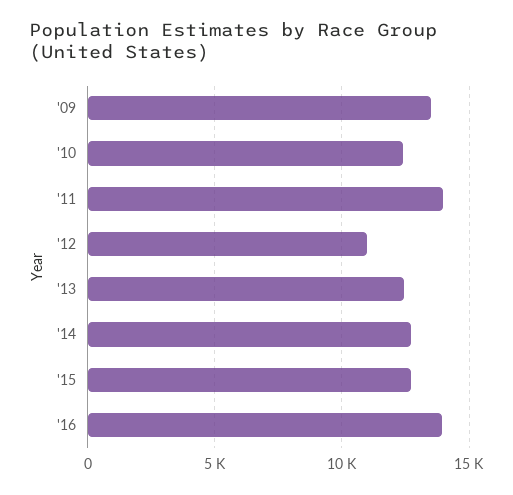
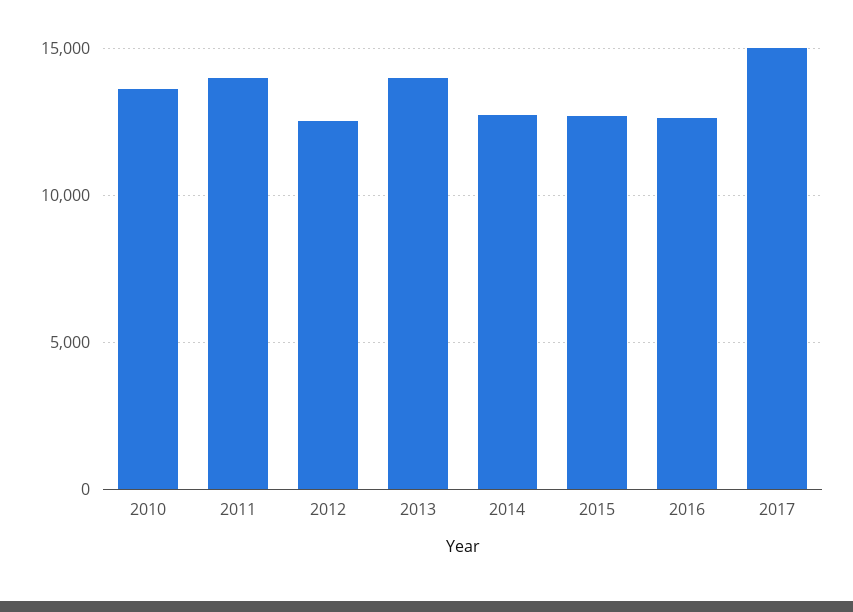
'09: 13500 -> none
'10: 12500 -> 13500
'12: 11000 -> 12500
'13: 12500 -> 14000
'16: 14000 -> 12500
2017: none -> 15000

